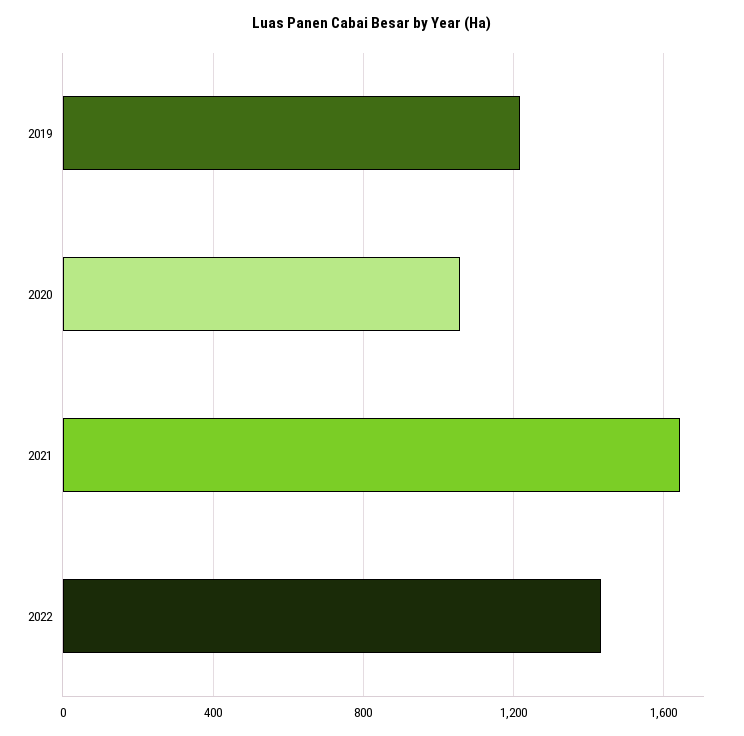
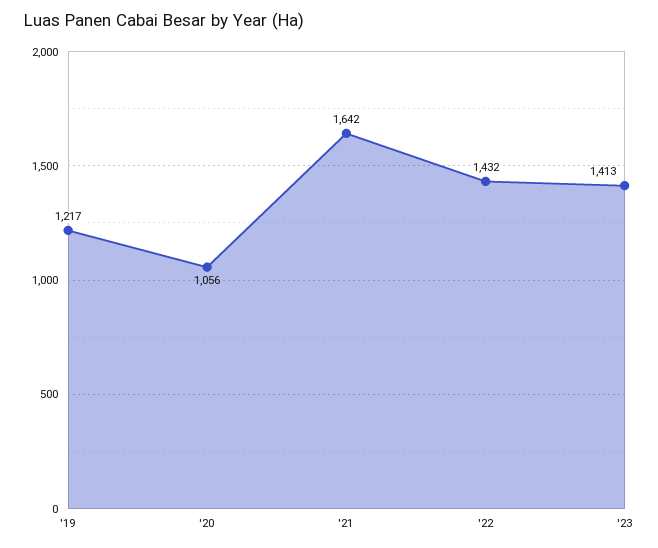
'23: none -> 1413

